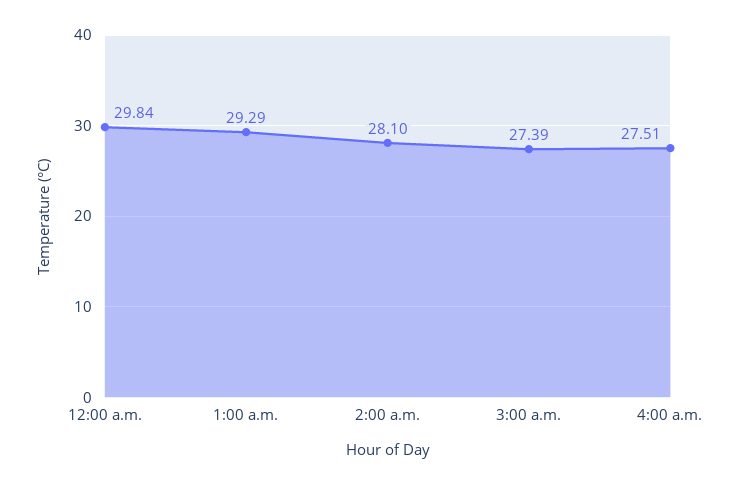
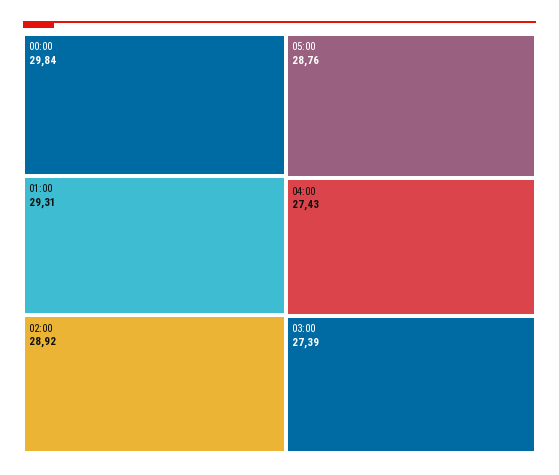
1:00 a.m.: 29.29 -> 29.31
2:00 a.m.: 28.1 -> 28.92
4:00 a.m.: 27.51 -> 27.43
05:00: none -> 28.76

